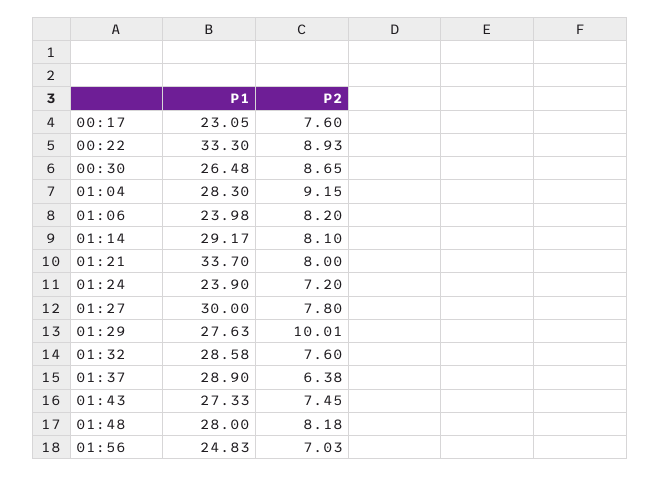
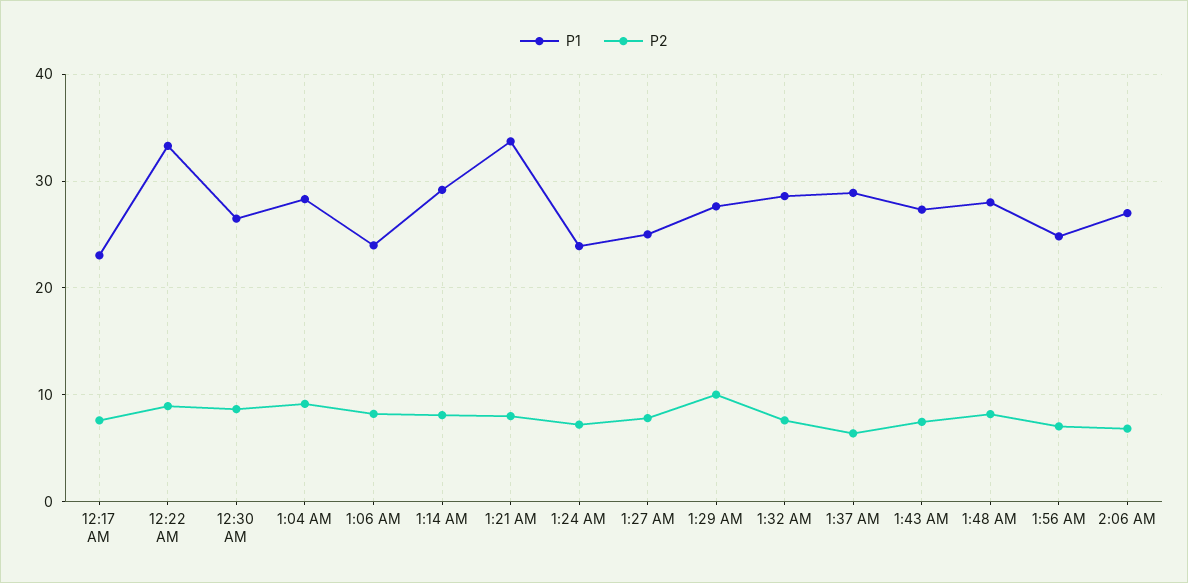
P1, 01:27: 30 -> 25
P1, 2:06 AM: none -> 27
P2, 2:06 AM: none -> 7

